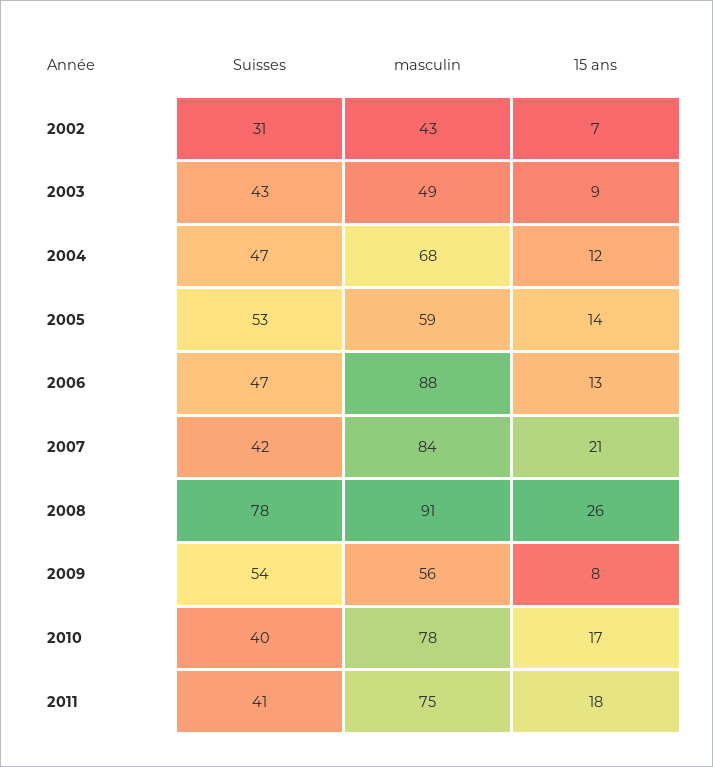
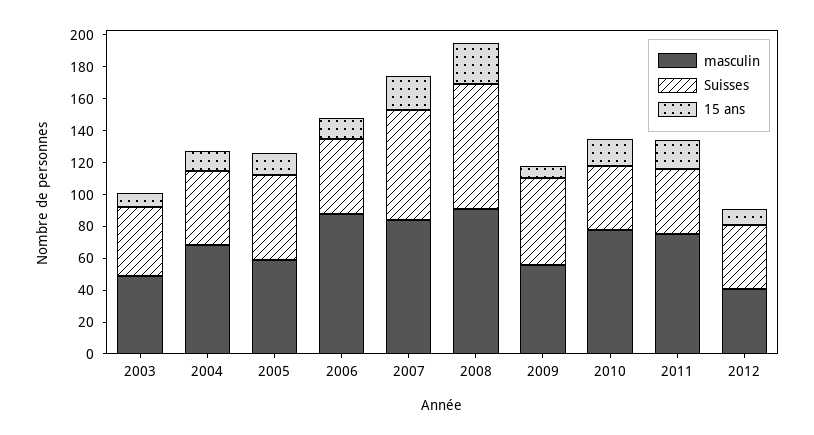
Suisses, 2002: 31 -> none
masculin, 2002: 43 -> none
15 ans, 2002: 7 -> none
Suisses, 2007: 42 -> 70
masculin, 2012: none -> 40
Suisses, 2012: none -> 40
15 ans, 2012: none -> 10

